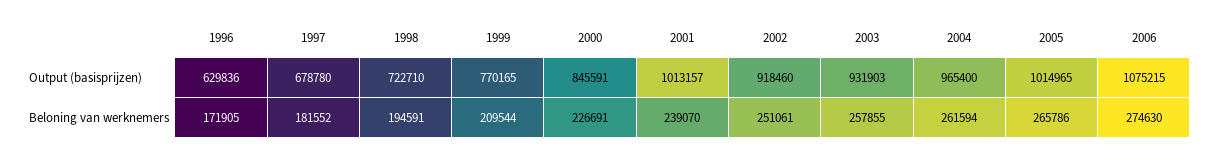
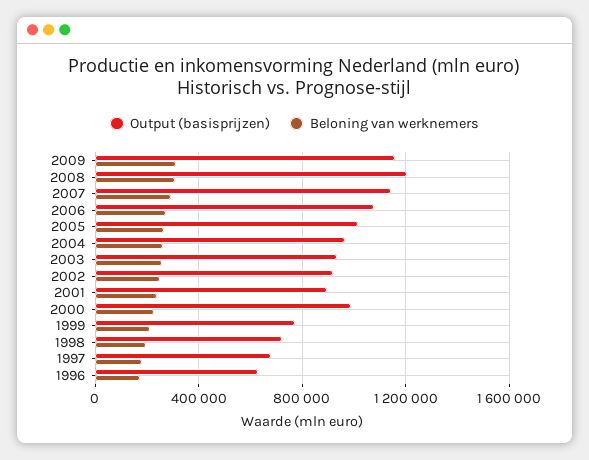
Output (basisprijzen), 2000: 845591 -> 1000000
Output (basisprijzen), 2001: 1013157 -> 900000
Output (basisprijzen), 2009: none -> 1150000
Beloning van werknemers, 2009: none -> 300000
Output (basisprijzen), 2008: none -> 1200000
Beloning van werknemers, 2008: none -> 300000
Output (basisprijzen), 2007: none -> 1150000
Beloning van werknemers, 2007: none -> 300000

